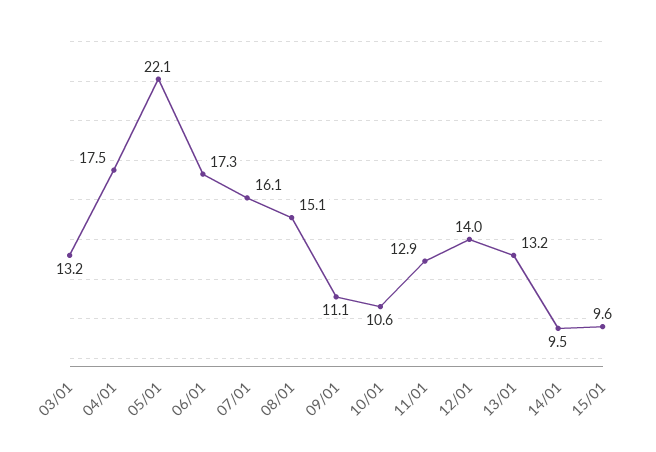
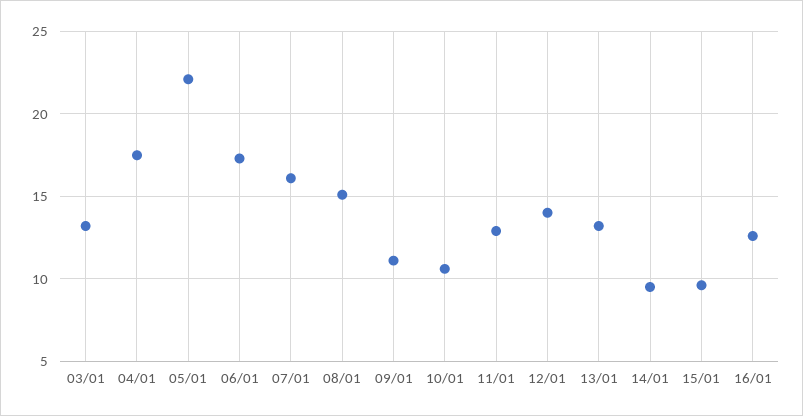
16/01: none -> 12.5

